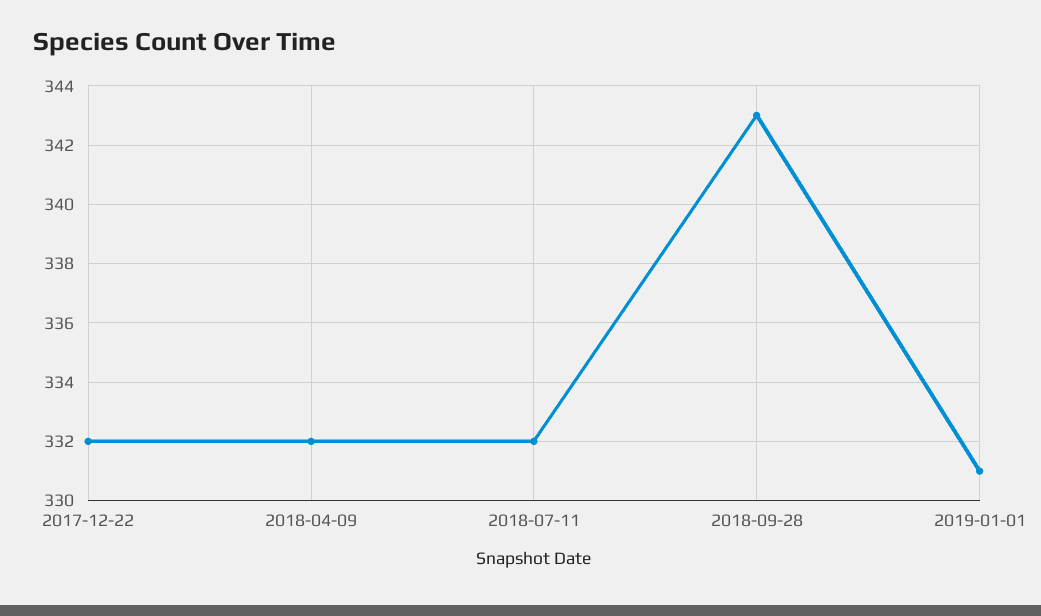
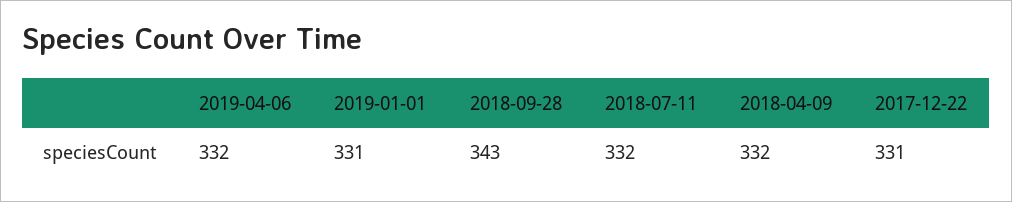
2017-12-22: 332 -> 331
2019-04-06: none -> 332

